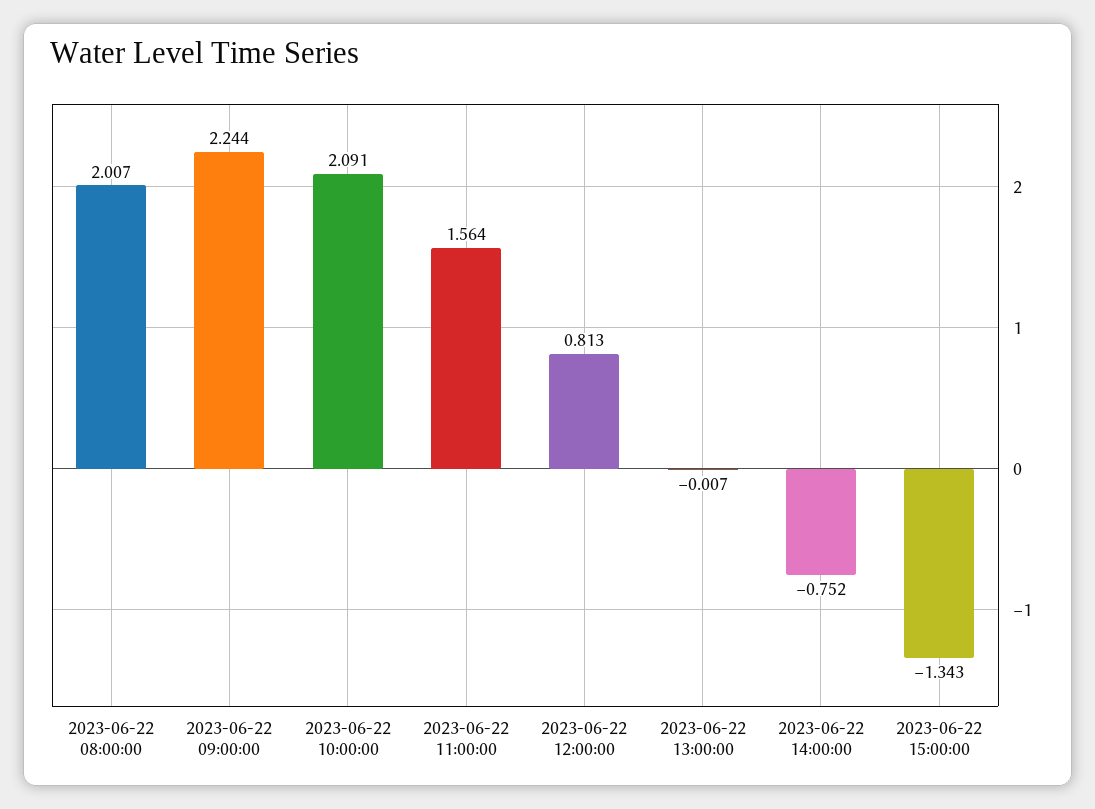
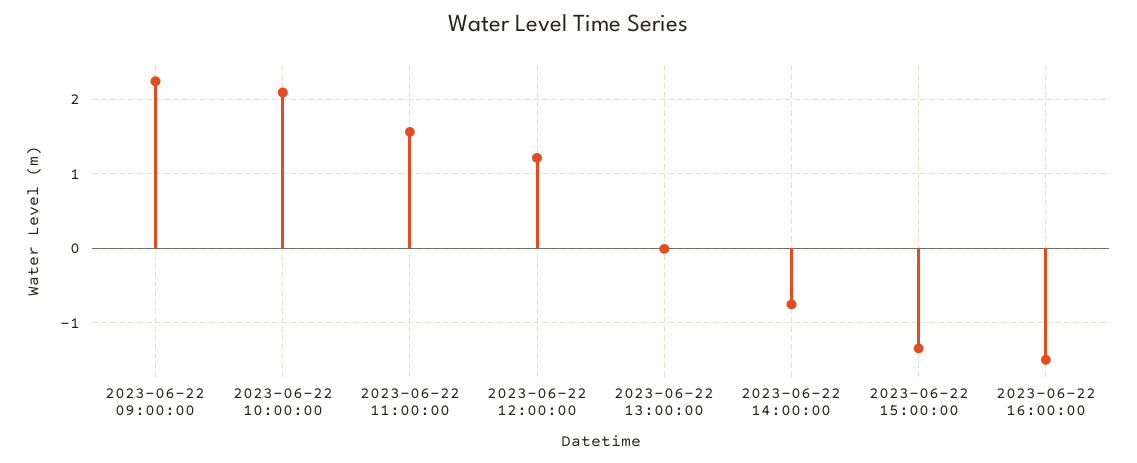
2023-06-22 08:00:00: 2.007 -> none
2023-06-22 12:00:00: 0.813 -> 1.2
2023-06-22 16:00:00: none -> -1.5

